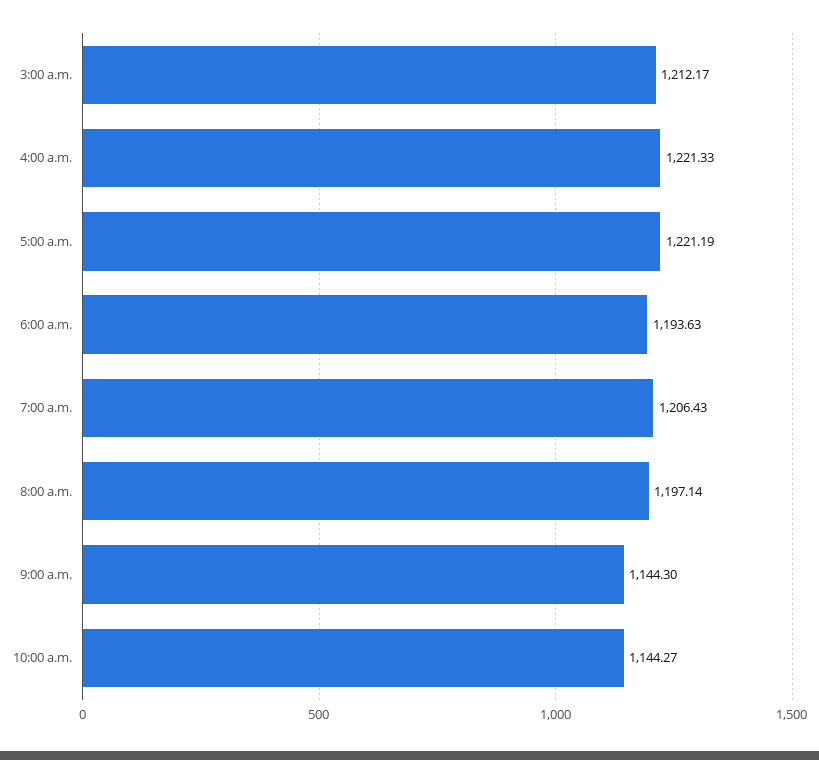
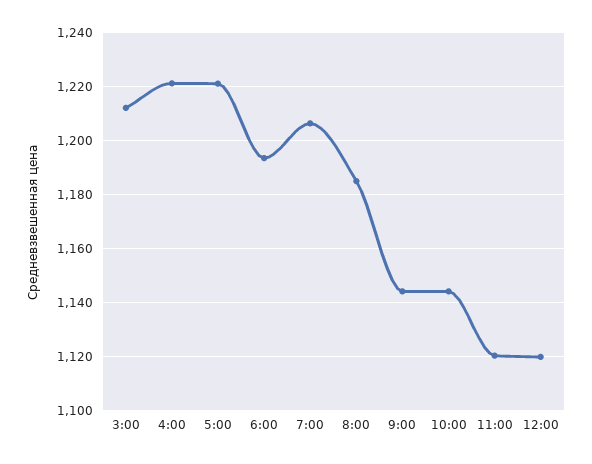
8:00 a.m.: 1197.14 -> 1185
11:00: none -> 1120
12:00: none -> 1120

